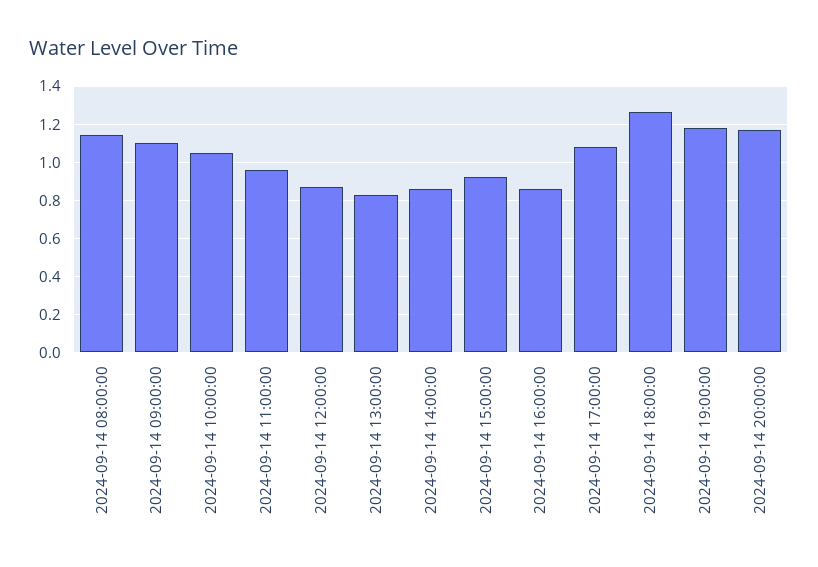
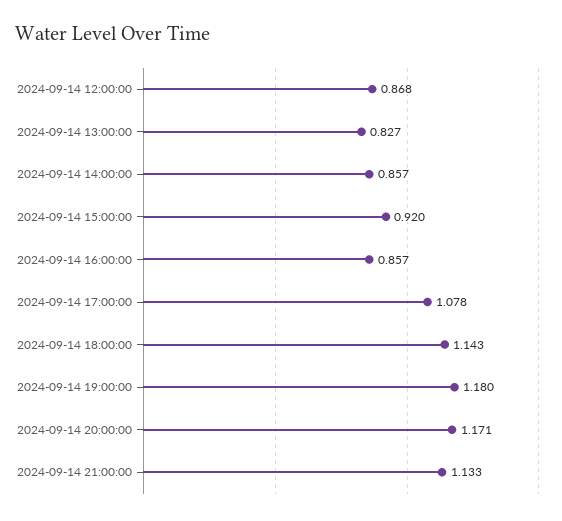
2024-09-14 08:00:00: 1.15 -> none
2024-09-14 09:00:00: 1.1 -> none
2024-09-14 10:00:00: 1.05 -> none
2024-09-14 11:00:00: 0.95 -> none
2024-09-14 18:00:00: 1.25 -> 1.143
2024-09-14 21:00:00: none -> 1.133

